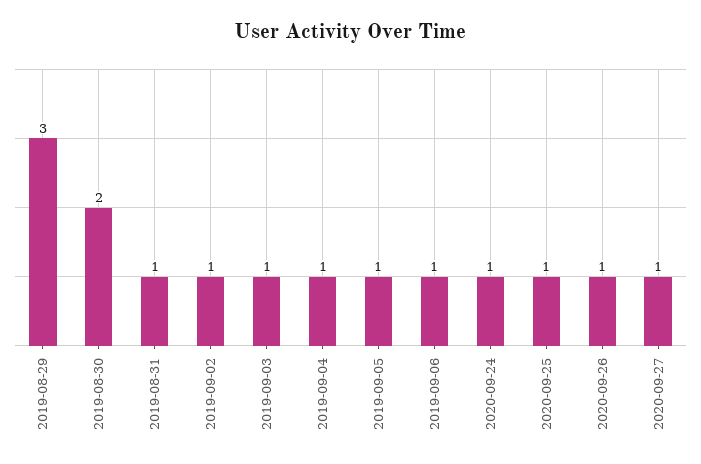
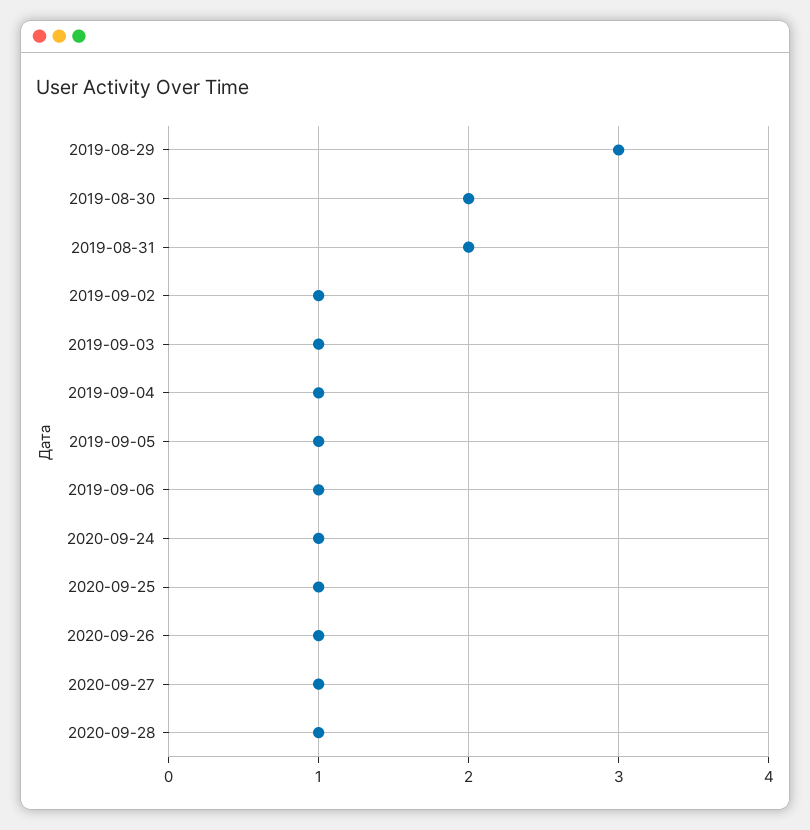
2019-08-31: 1 -> 2
2020-09-28: none -> 1

